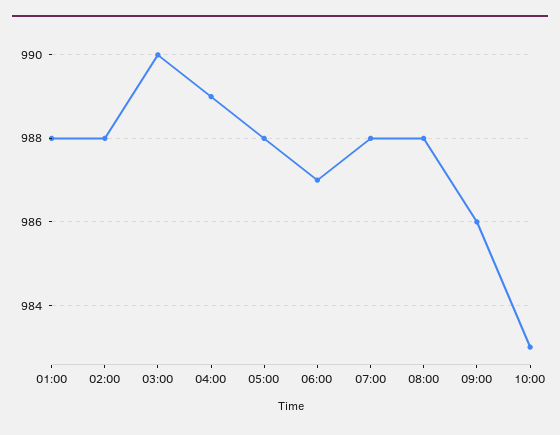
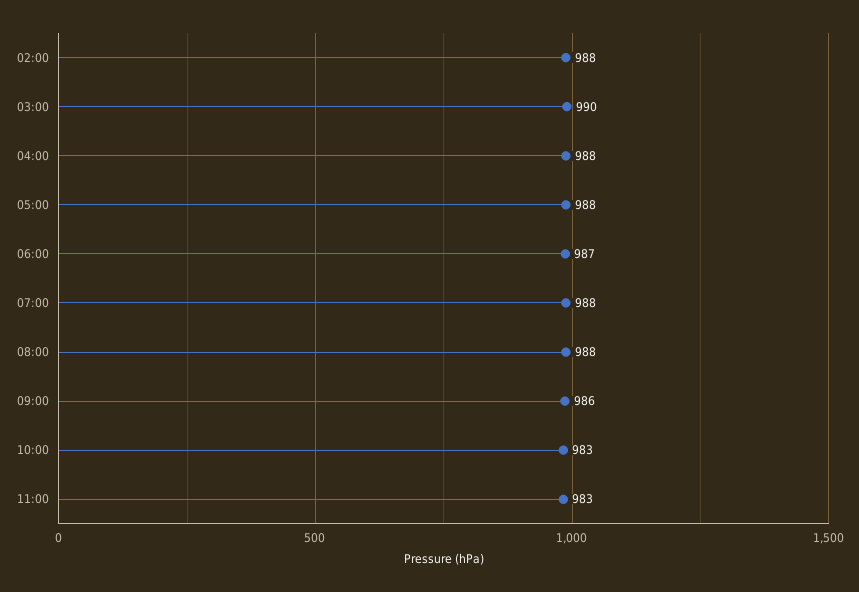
01:00: 988 -> none
04:00: 989 -> 988
11:00: none -> 983

